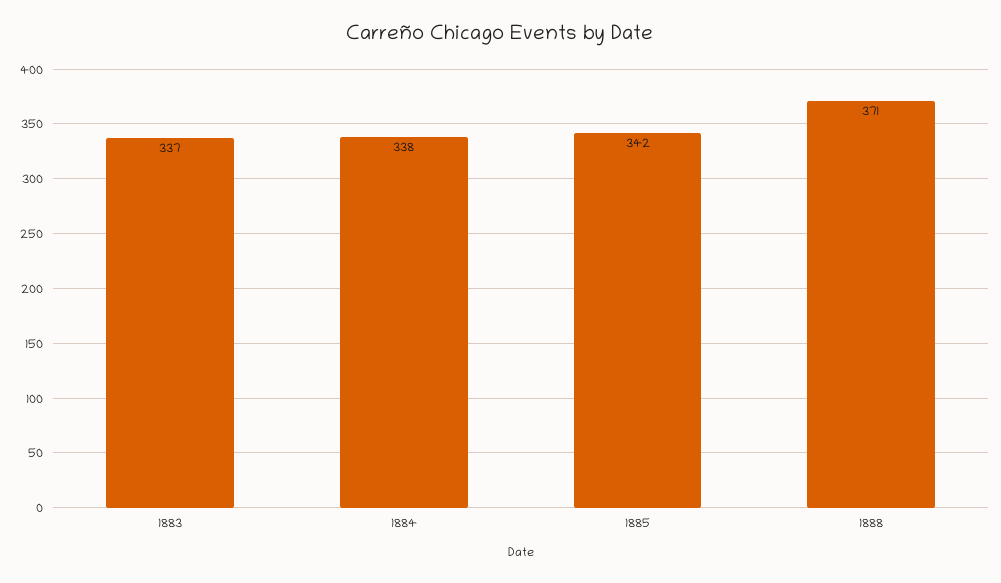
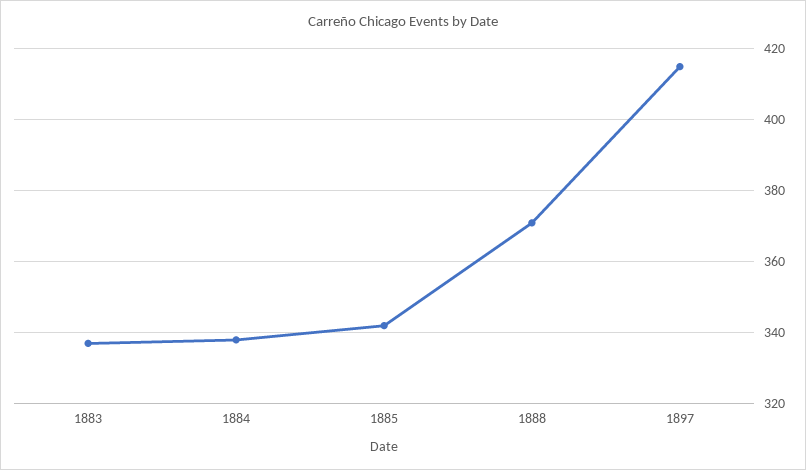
1897: none -> 415

